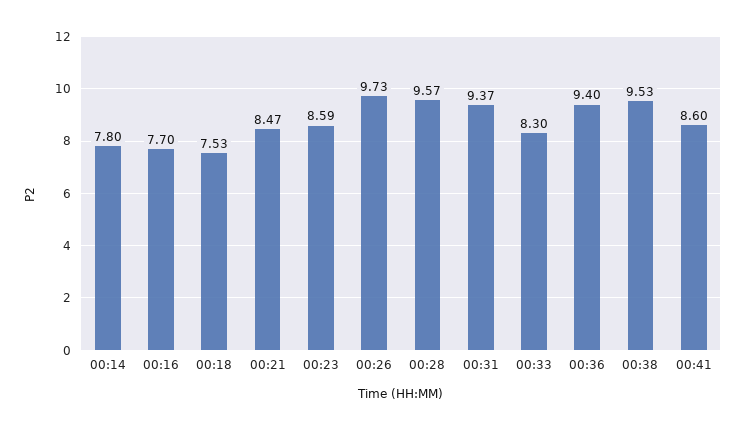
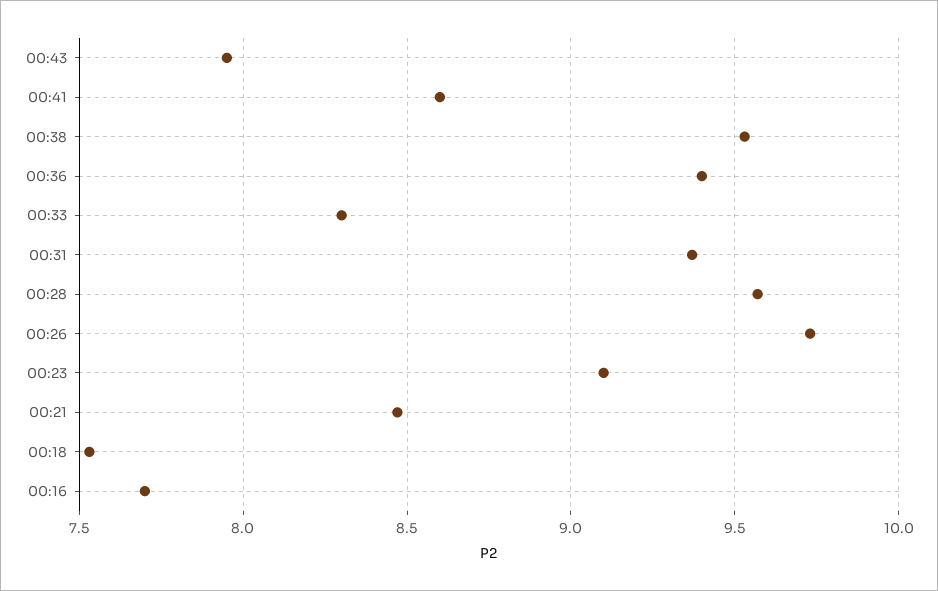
00:14: 7.8 -> none
00:23: 8.59 -> 9.1
00:43: none -> 7.95

